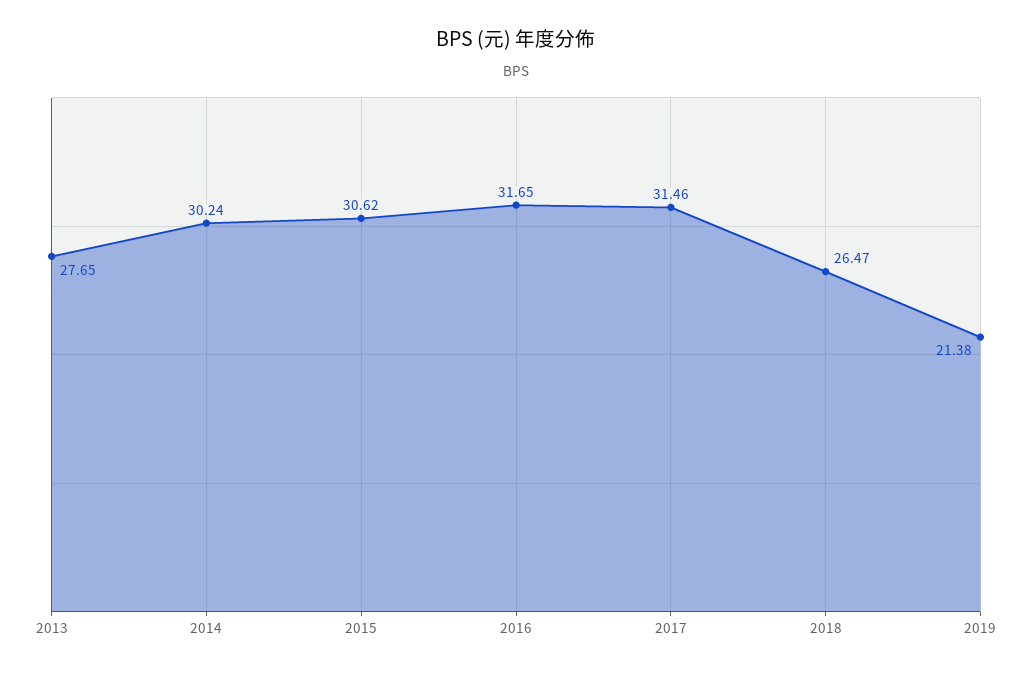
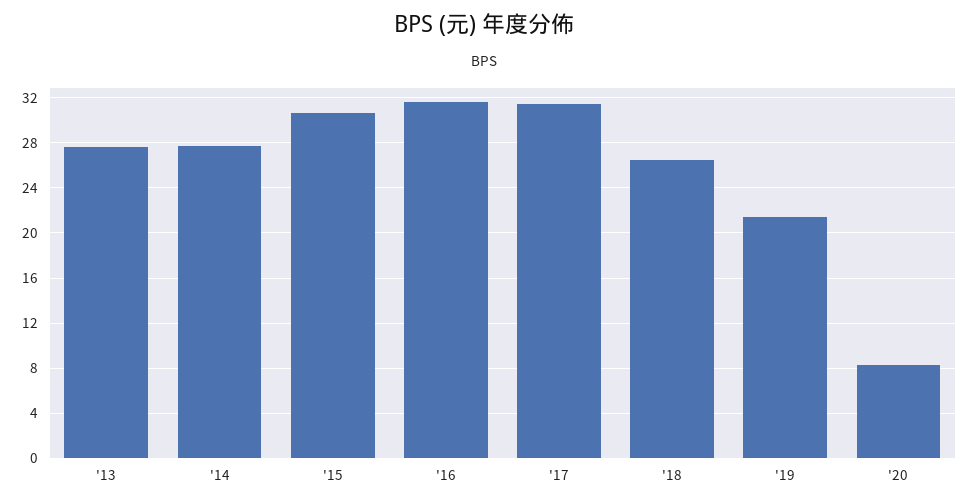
2014: 30.24 -> 28
'20: none -> 8

